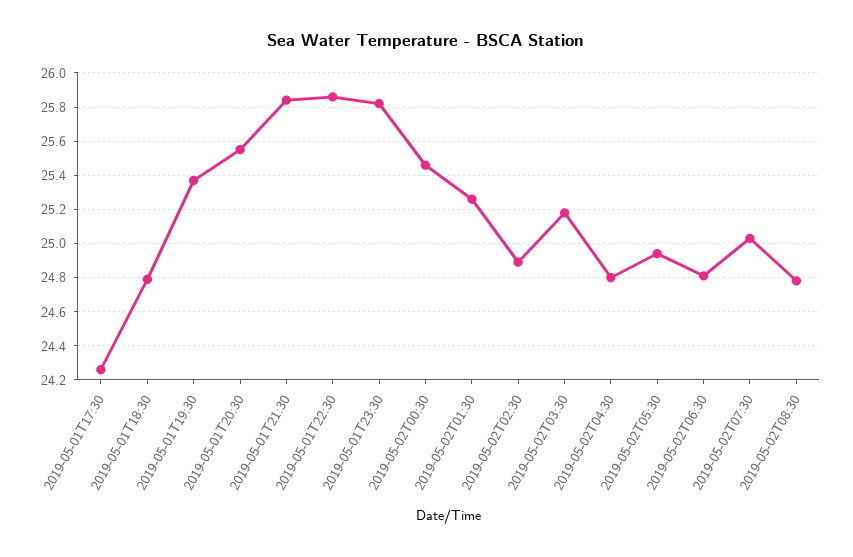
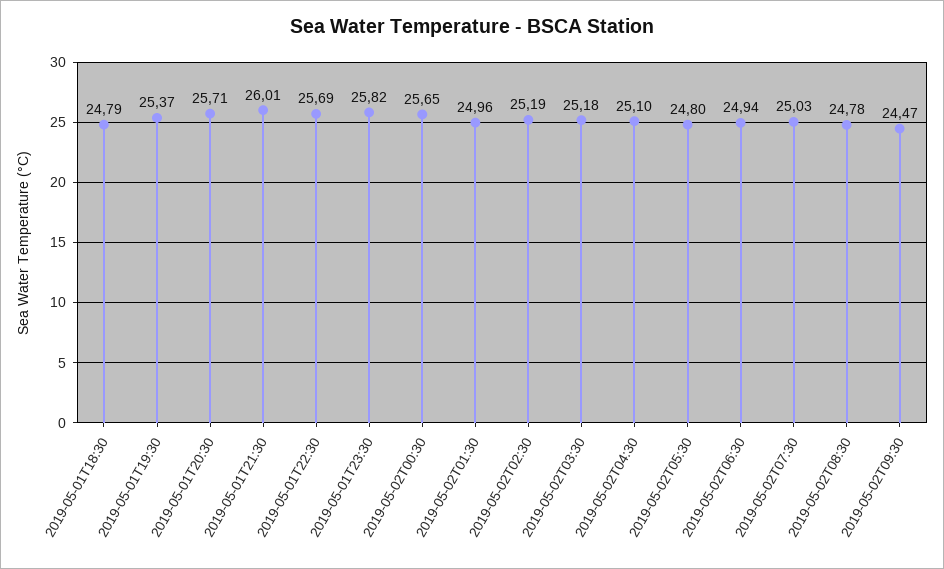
2019-05-01T17:30: 24.25 -> none
2019-05-01T20:30: 25.55 -> 25.71
2019-05-01T21:30: 25.85 -> 26.01
2019-05-01T22:30: 25.85 -> 25.69
2019-05-02T00:30: 25.45 -> 25.65
2019-05-02T01:30: 25.25 -> 24.96
2019-05-02T02:30: 24.9 -> 25.19
2019-05-02T04:30: 24.8 -> 25.1
2019-05-02T05:30: 24.95 -> 24.8
2019-05-02T06:30: 24.8 -> 24.94
2019-05-02T09:30: none -> 24.47

